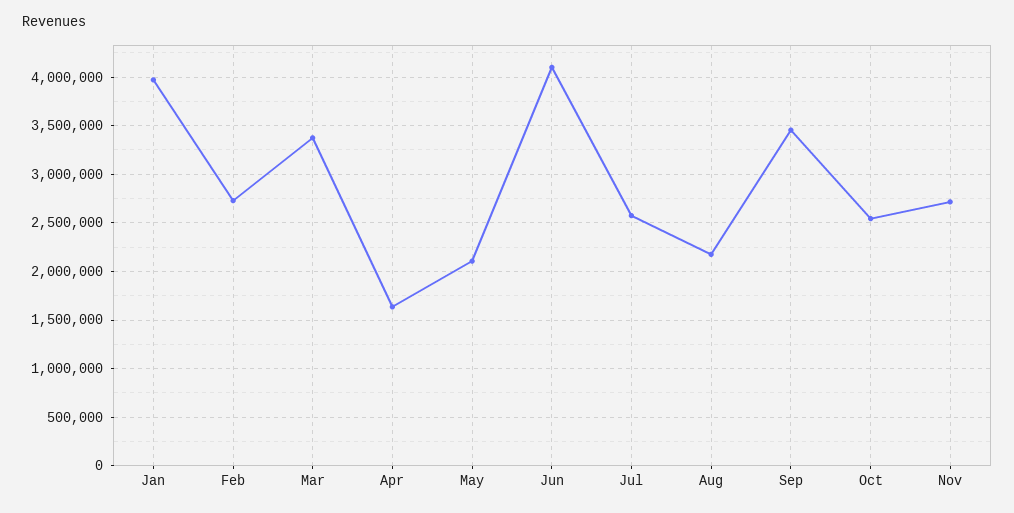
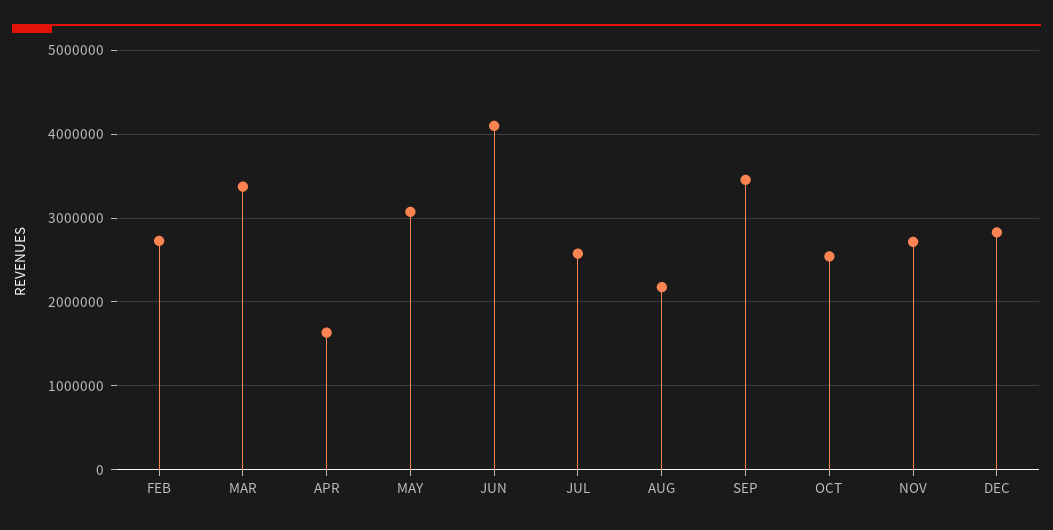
Jan: 4000000 -> none
May: 2100000 -> 3100000
DEC: none -> 2800000

